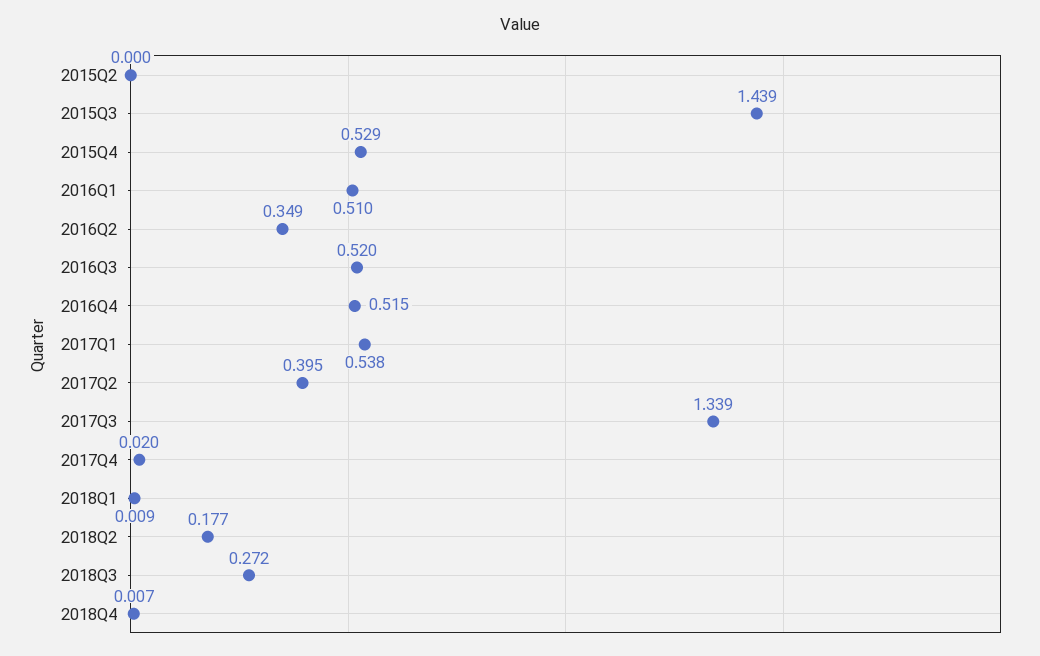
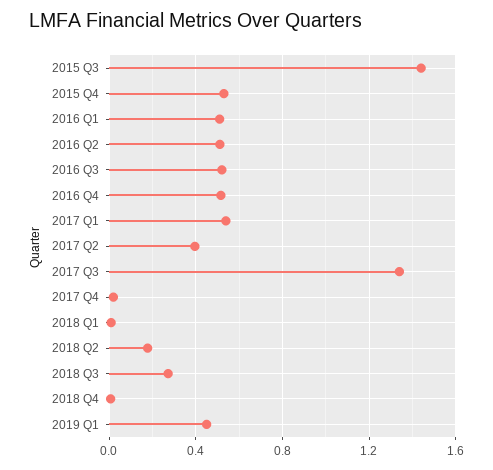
2015Q2: 0 -> none
2016Q2: 0.349 -> 0.5
2019 Q1: none -> 0.45

